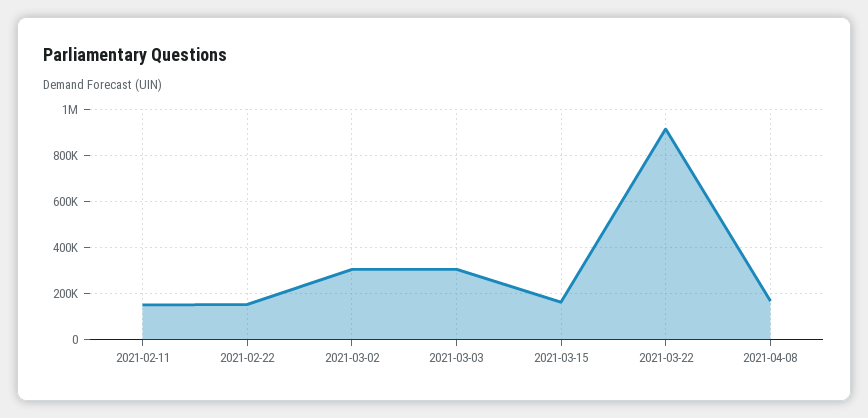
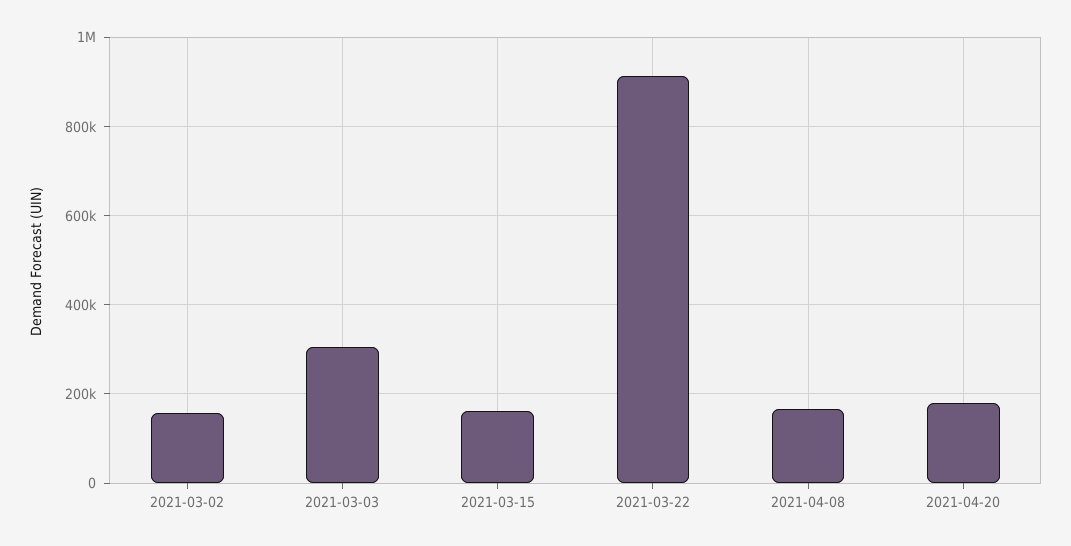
2021-02-11: 150000 -> none
2021-02-22: 150000 -> none
2021-03-02: 300000 -> 160000
2021-04-20: none -> 180000

